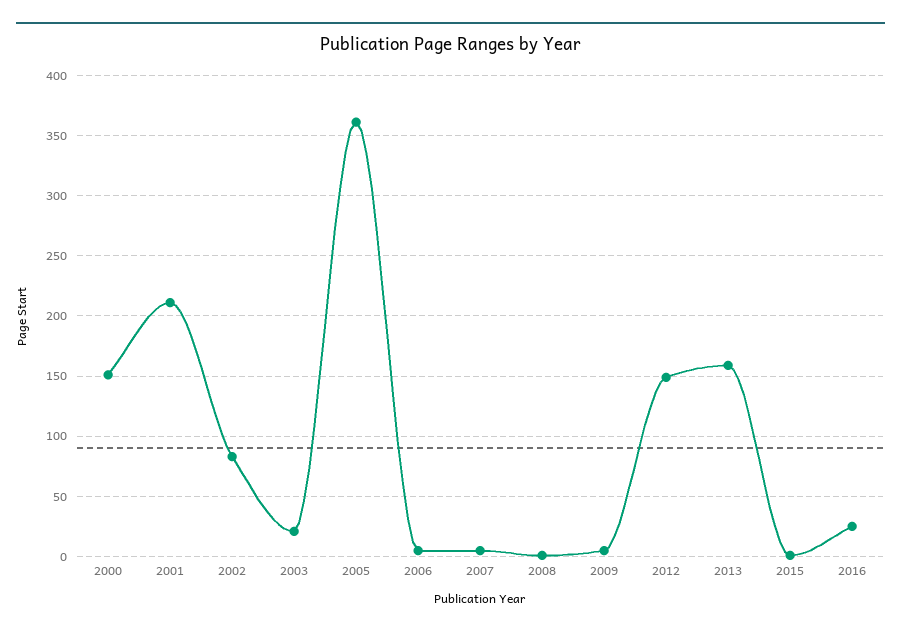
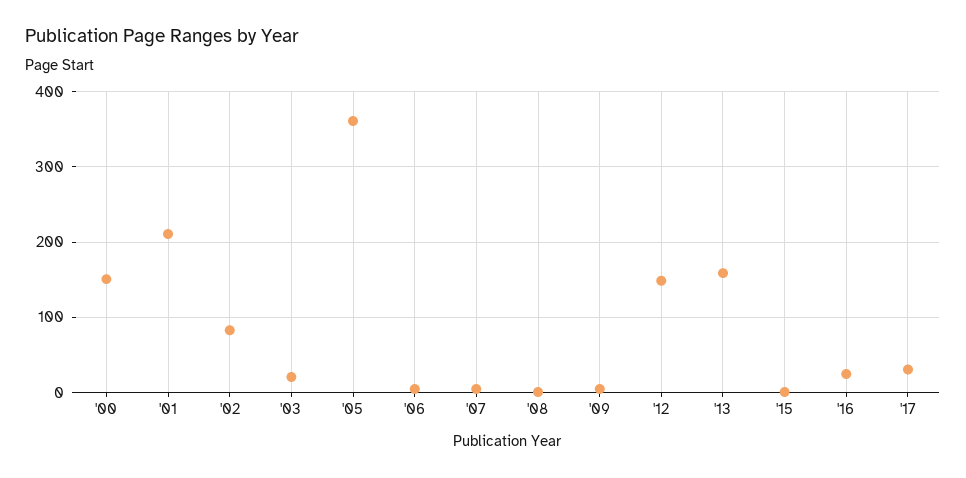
'17: none -> 30

